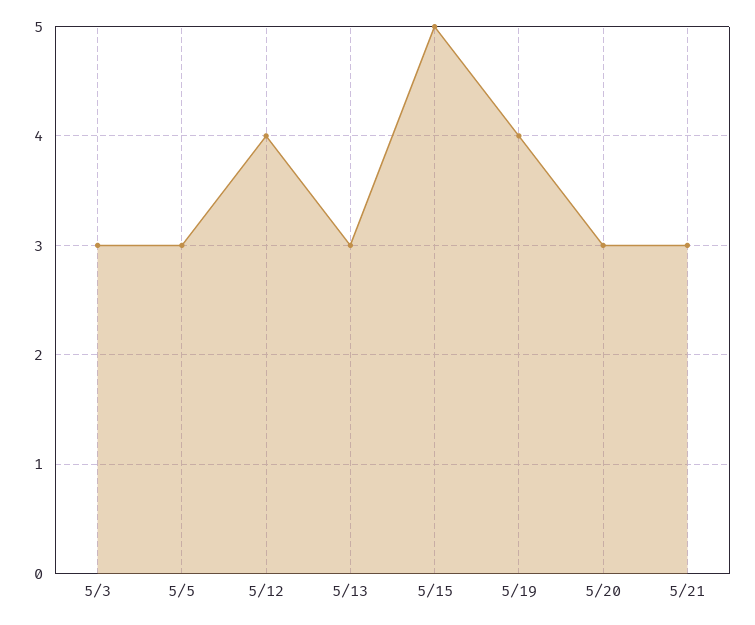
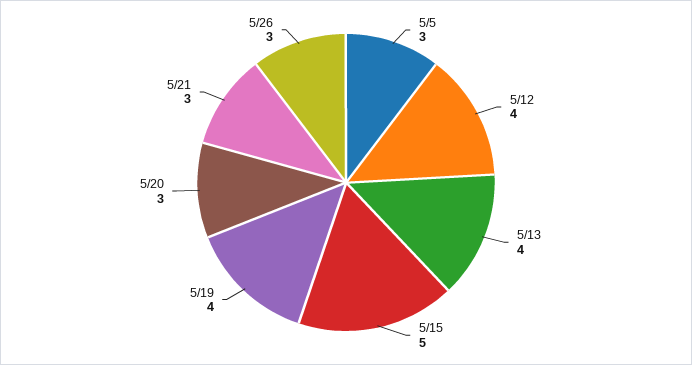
5/3: 3 -> none
5/13: 3 -> 4
5/26: none -> 3

